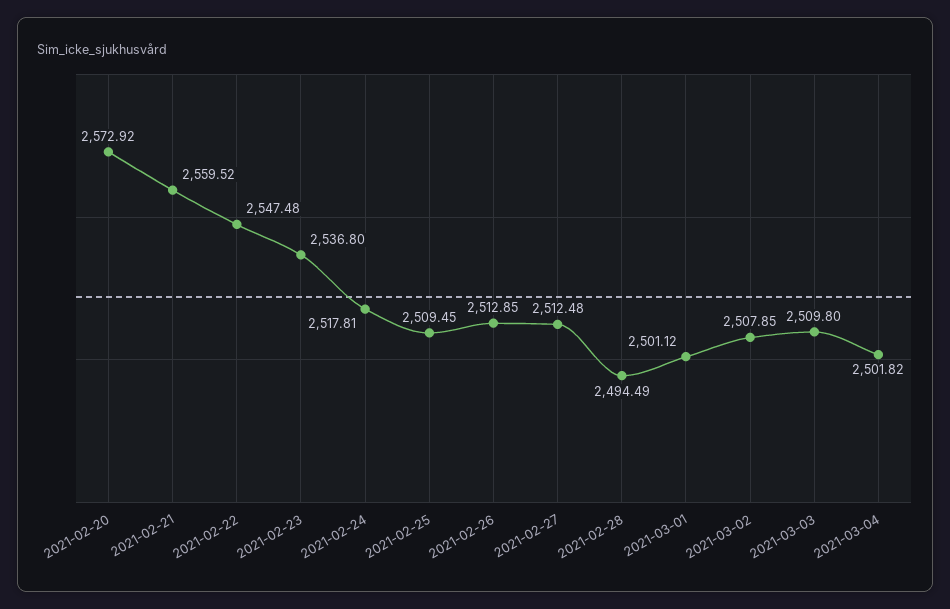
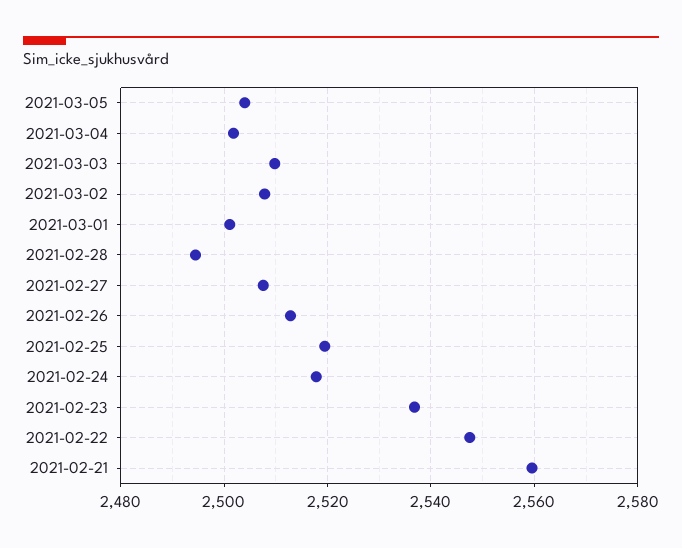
2021-02-20: 2572.92 -> none
2021-02-25: 2509.45 -> 2520
2021-02-27: 2512.48 -> 2508
2021-03-05: none -> 2504

